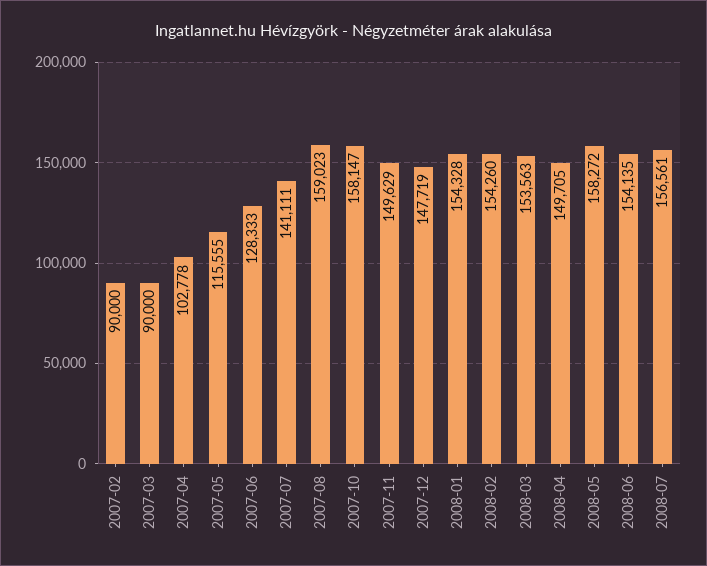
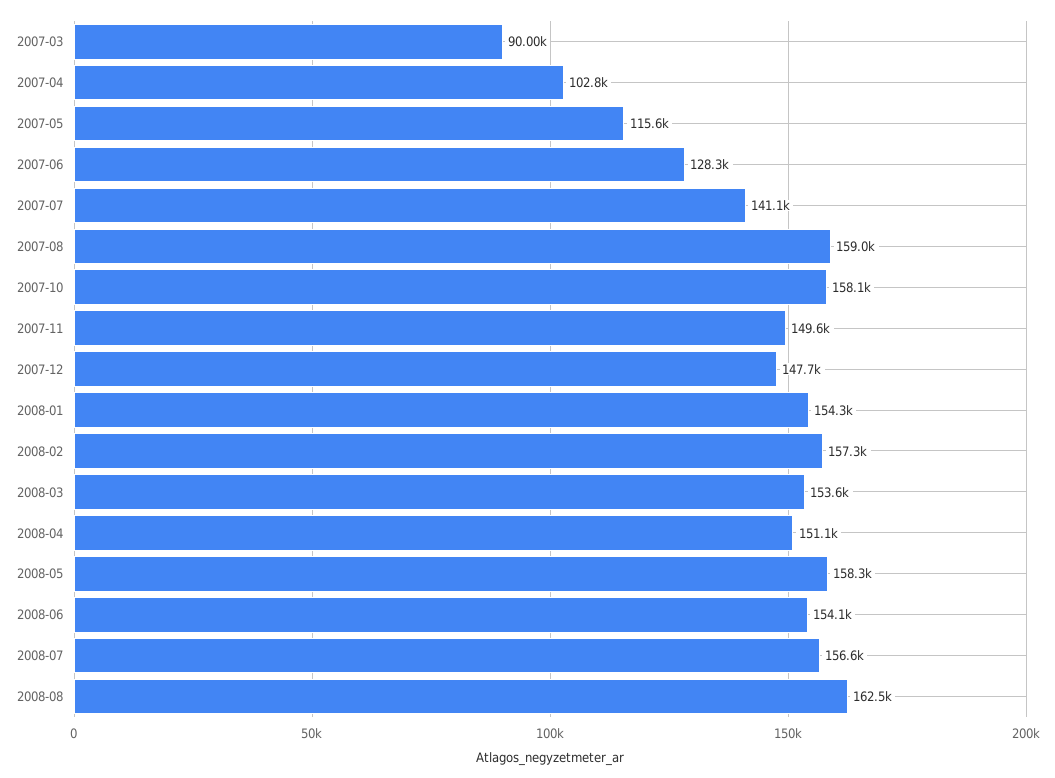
2007-02: 90000 -> none
2008-02: 154260 -> 157300
2008-04: 149705 -> 151100
2008-08: none -> 162500

